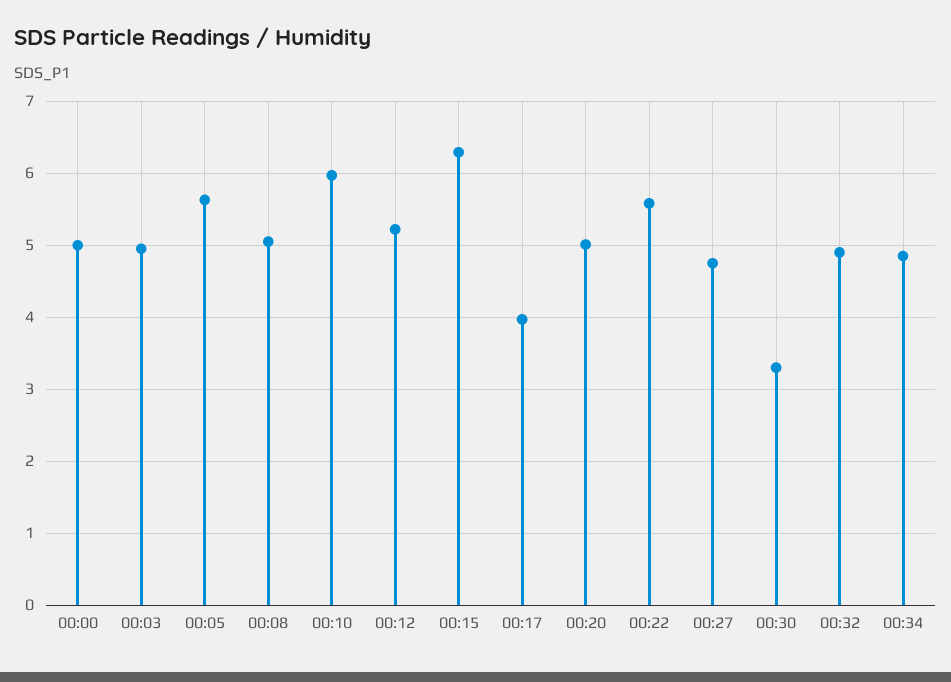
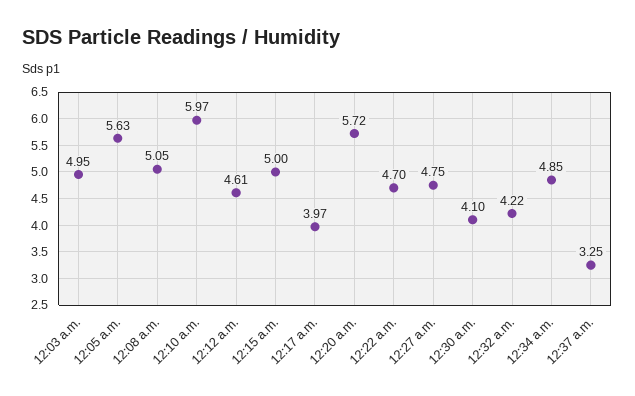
00:00: 5 -> none
00:12: 5.2 -> 4.61
00:15: 6.3 -> 5
00:20: 5 -> 5.72
00:22: 5.6 -> 4.7
00:30: 3.3 -> 4.1
00:32: 4.9 -> 4.22
12:37 a.m.: none -> 3.25

